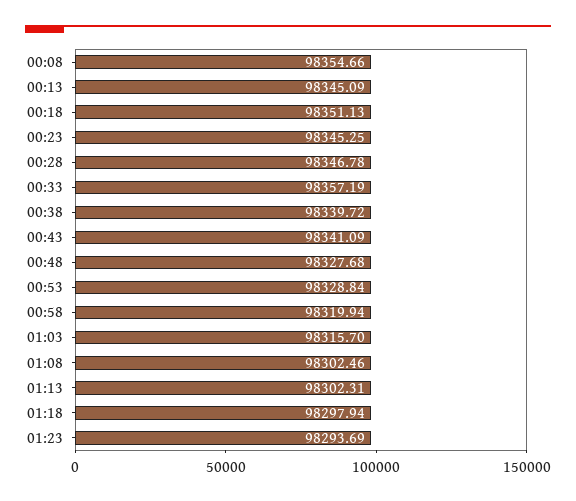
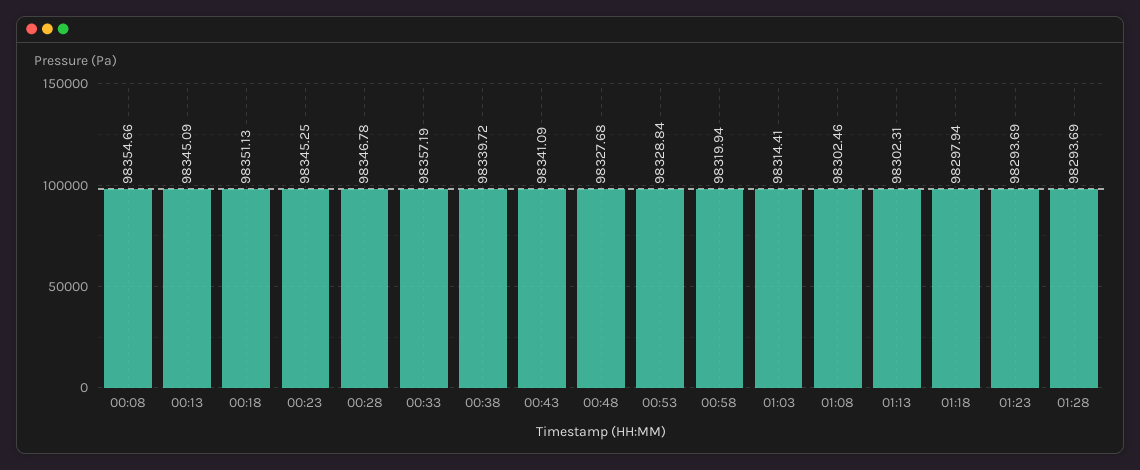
01:03: 98315.7 -> 98314.41
01:28: none -> 98293.69

